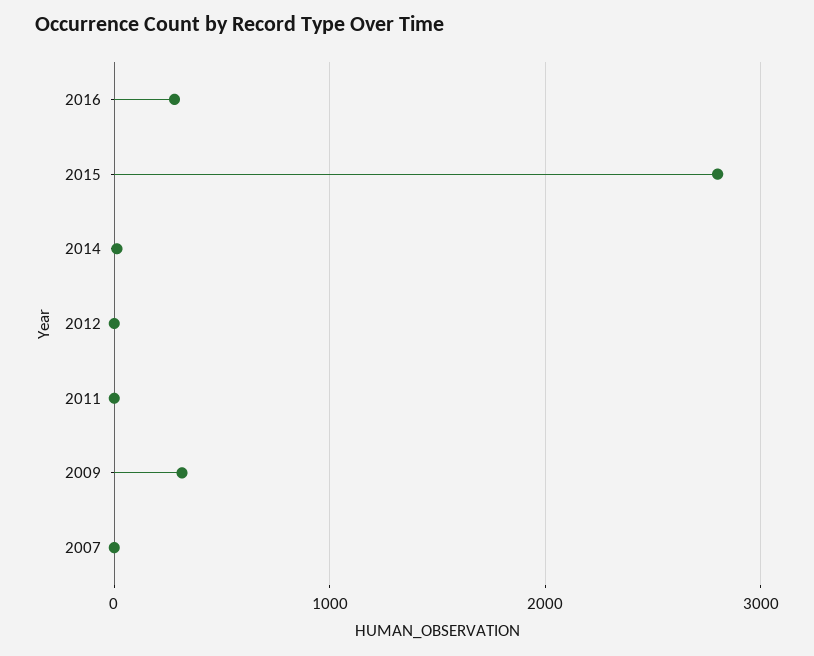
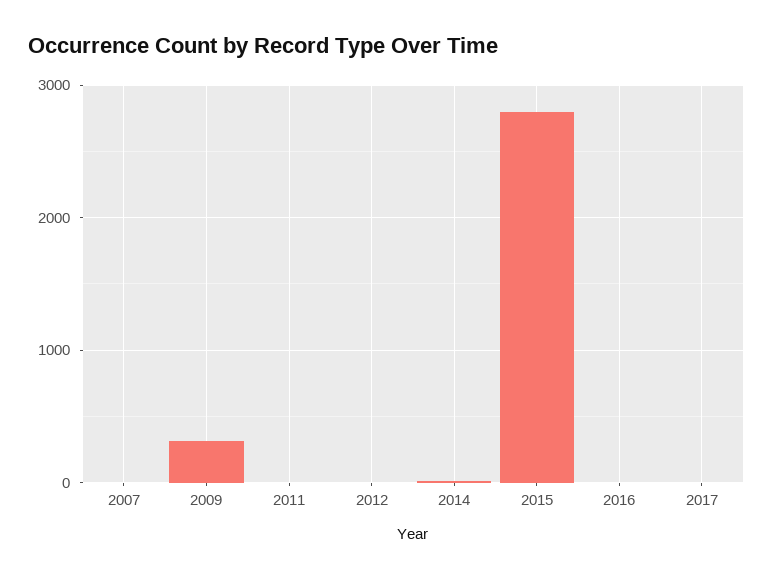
2016: 300 -> 0
2017: none -> 0

